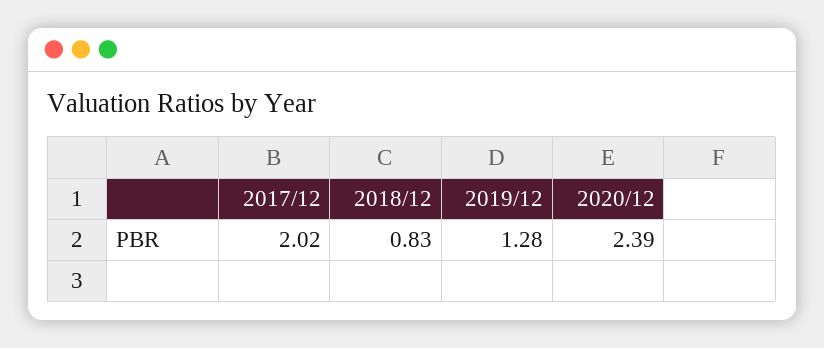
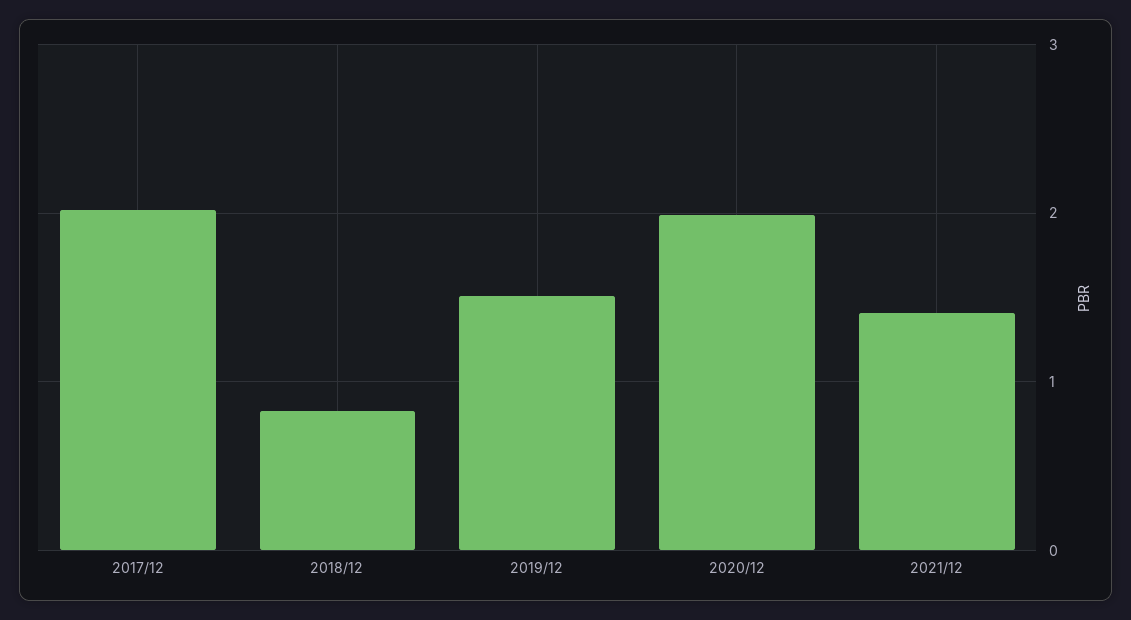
2019/12: 1.28 -> 1.5
2020/12: 2.39 -> 2
2021/12: none -> 1.4

